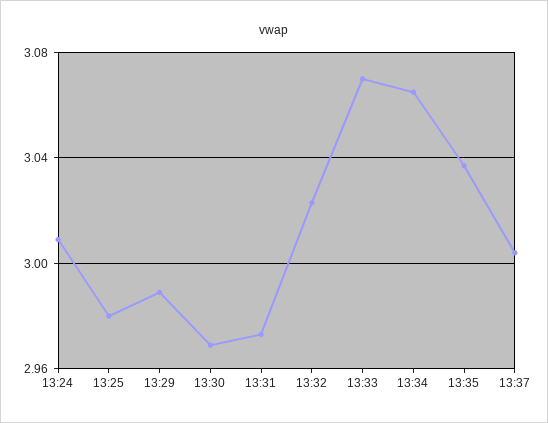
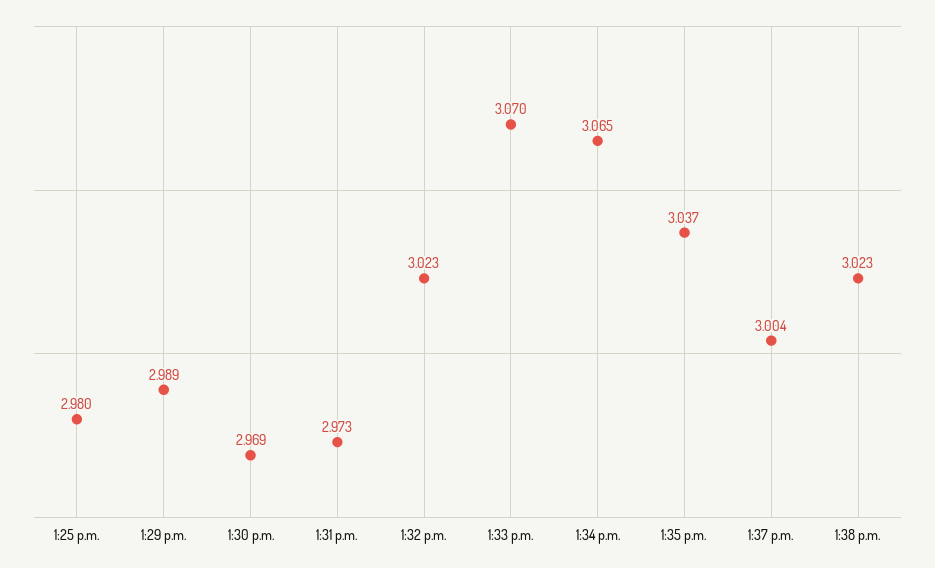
13:24: 3.01 -> none
1:38 p.m.: none -> 3.023

